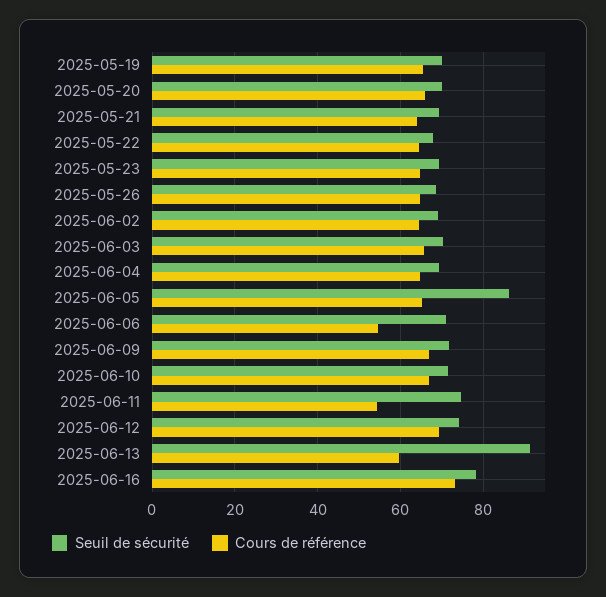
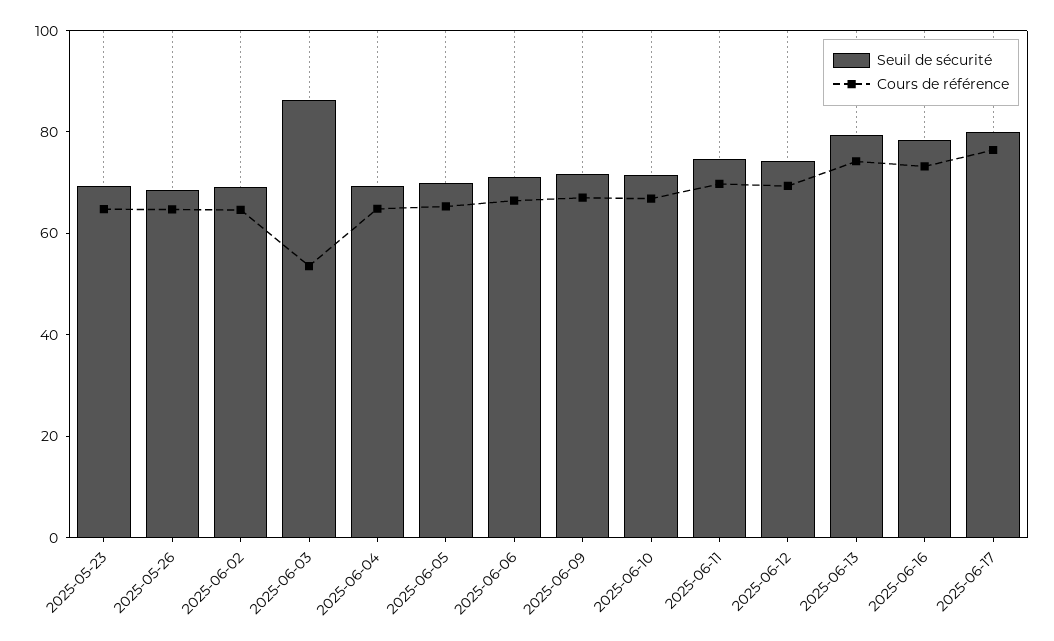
Seuil de sécurité, 2025-05-19: 70 -> none
Cours de référence, 2025-05-19: 66 -> none
Seuil de sécurité, 2025-05-20: 70 -> none
Cours de référence, 2025-05-20: 66 -> none
Seuil de sécurité, 2025-05-21: 70 -> none
Cours de référence, 2025-05-21: 64 -> none
Seuil de sécurité, 2025-05-22: 68 -> none
Cours de référence, 2025-05-22: 64 -> none
Seuil de sécurité, 2025-06-03: 70 -> 85
Cours de référence, 2025-06-03: 66 -> 55
Seuil de sécurité, 2025-06-05: 86 -> 70
Cours de référence, 2025-06-06: 54 -> 65
Cours de référence, 2025-06-11: 54 -> 70
Seuil de sécurité, 2025-06-13: 92 -> 80
Cours de référence, 2025-06-13: 60 -> 75
Seuil de sécurité, 2025-06-17: none -> 80
Cours de référence, 2025-06-17: none -> 75

